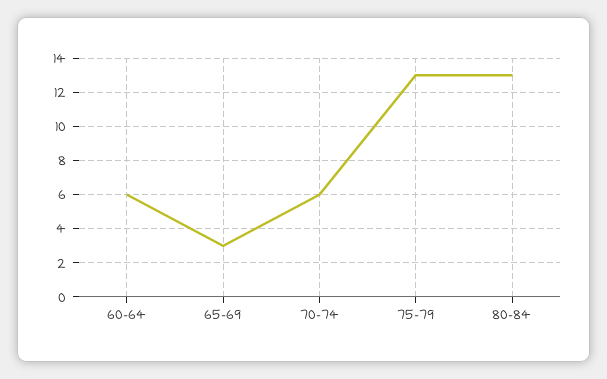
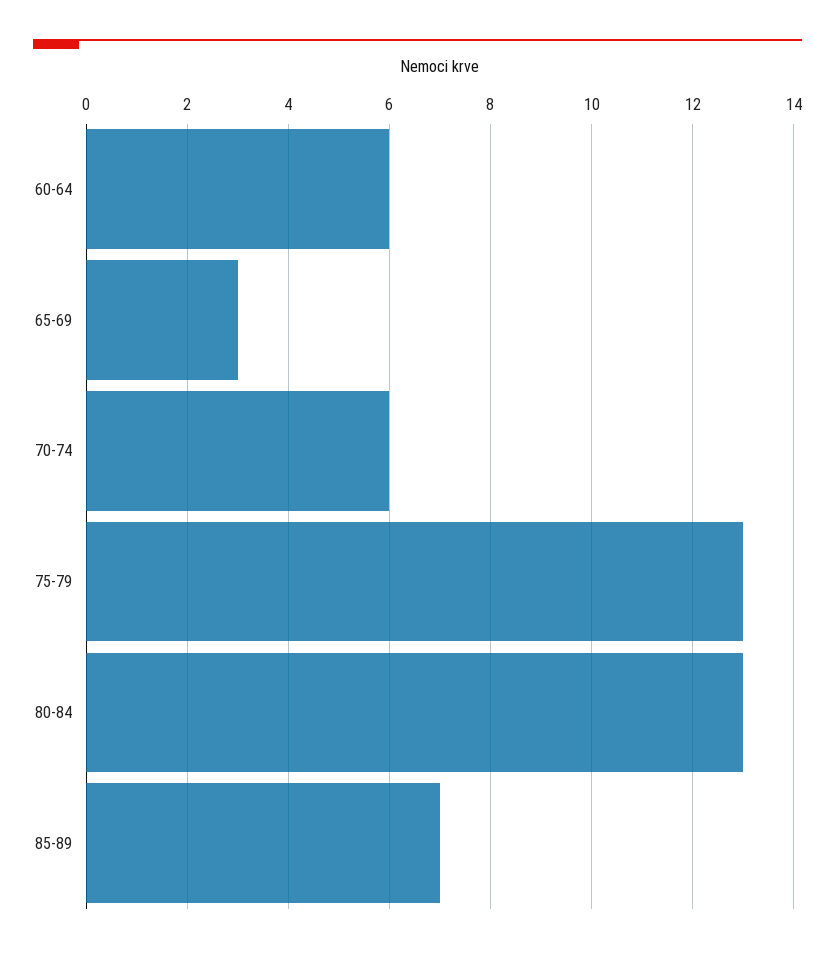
85-89: none -> 7

